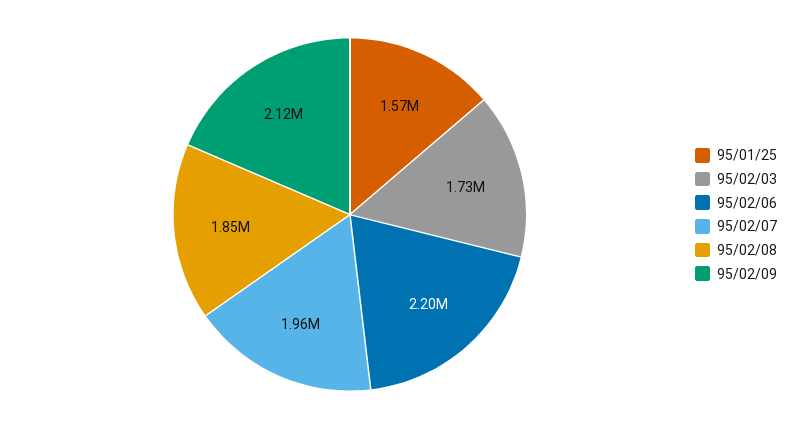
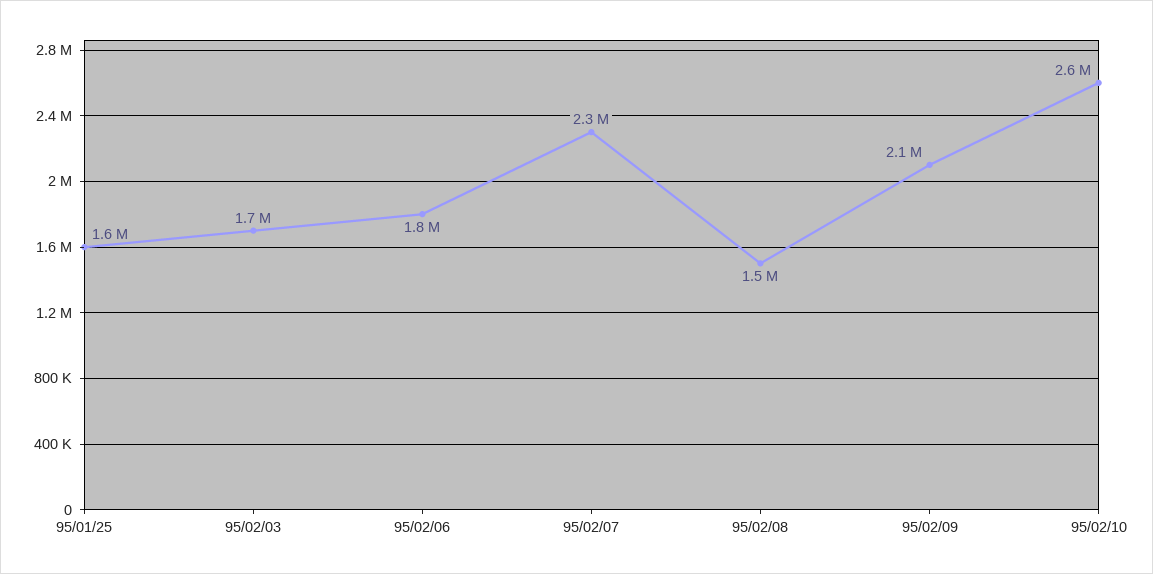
95/02/06: 2200000 -> 1800000
95/02/07: 1960000 -> 2300000
95/02/08: 1850000 -> 1500000
95/02/10: none -> 2600000

